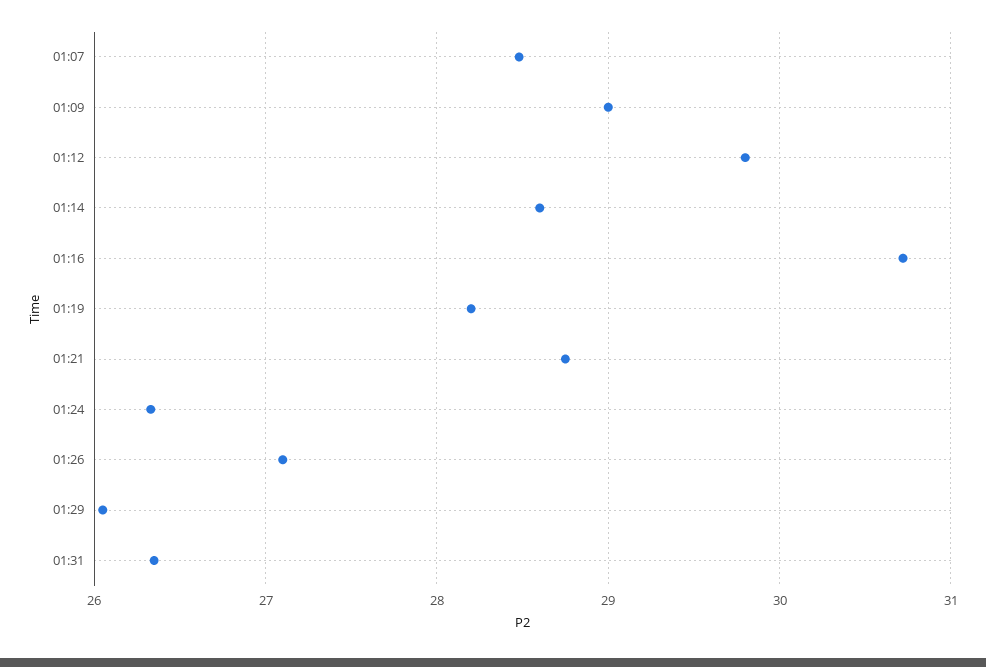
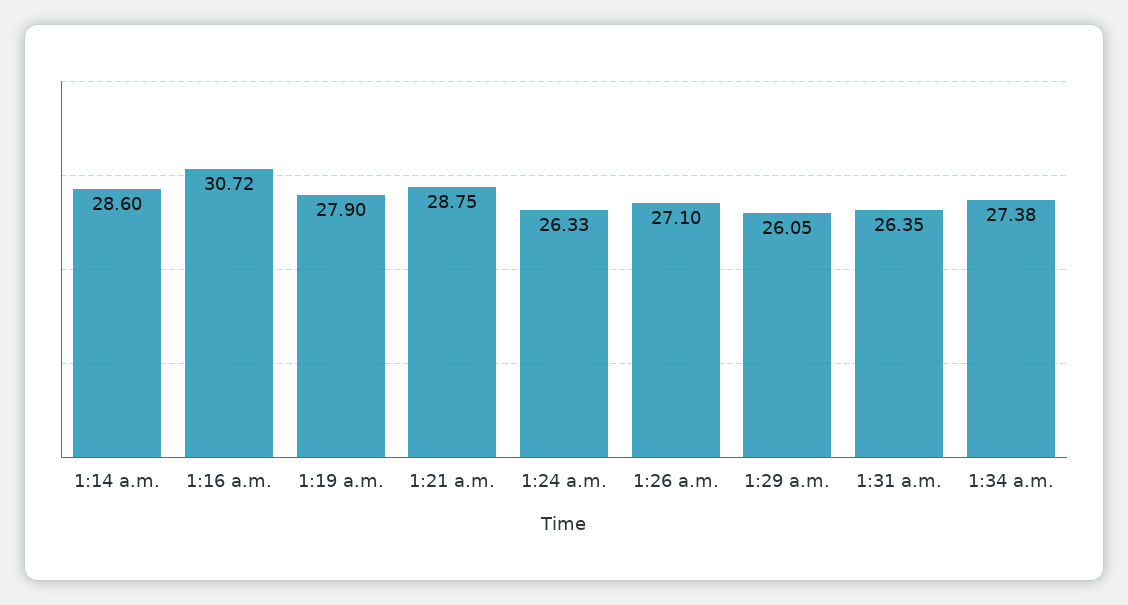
01:07: 28.5 -> none
01:09: 29 -> none
01:12: 29.8 -> none
01:19: 28.2 -> 27.9
1:34 a.m.: none -> 27.38

